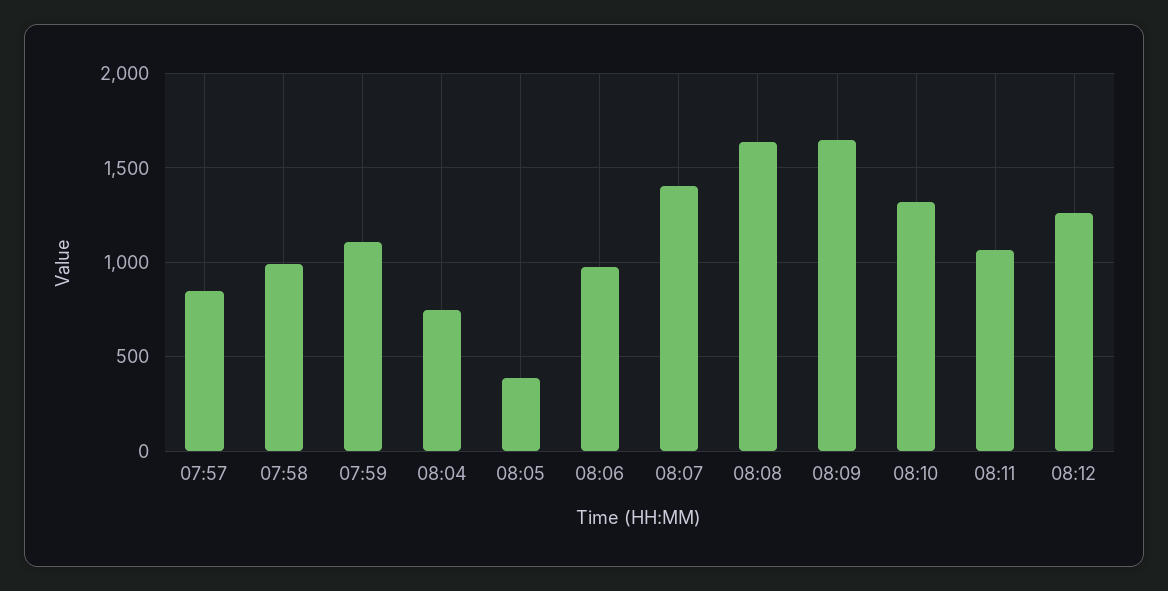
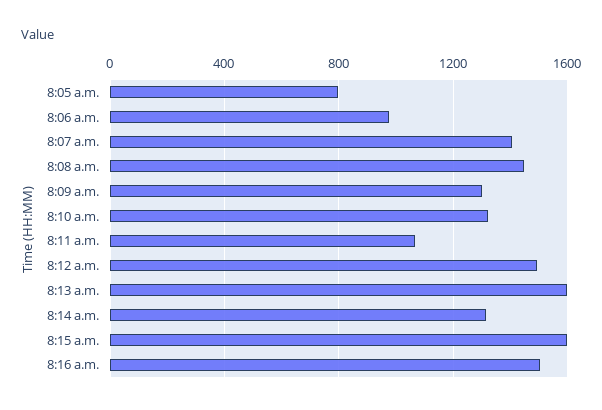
07:57: 850 -> none
07:58: 1000 -> none
07:59: 1100 -> none
08:04: 750 -> none
08:05: 400 -> 800
08:08: 1650 -> 1450
08:09: 1650 -> 1300
08:12: 1250 -> 1500
8:13 a.m.: none -> 1600
8:14 a.m.: none -> 1300
8:15 a.m.: none -> 1600
8:16 a.m.: none -> 1500

